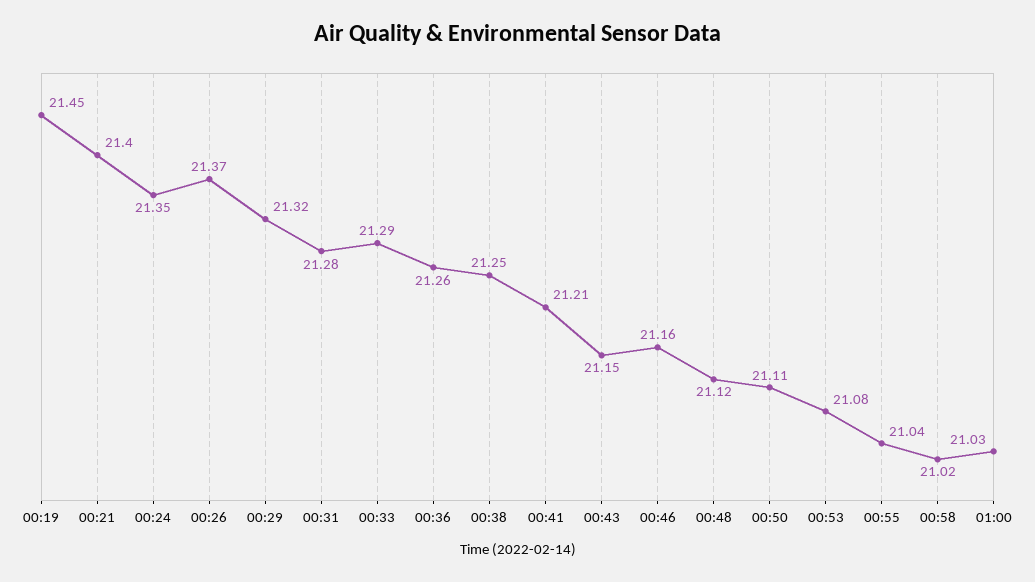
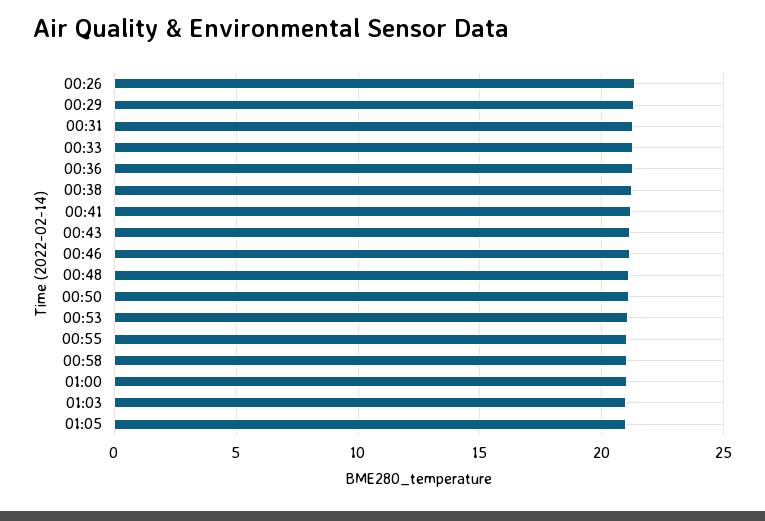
00:19: 21.45 -> none
00:21: 21.4 -> none
00:24: 21.35 -> none
01:03: none -> 21
01:05: none -> 21

